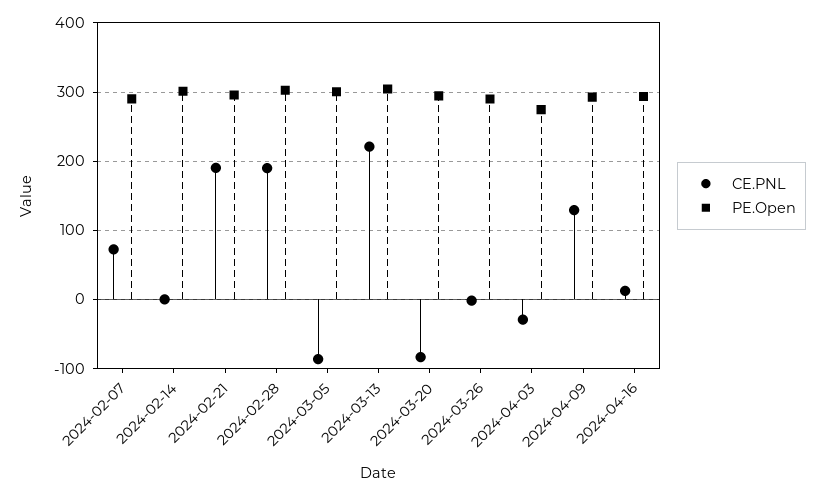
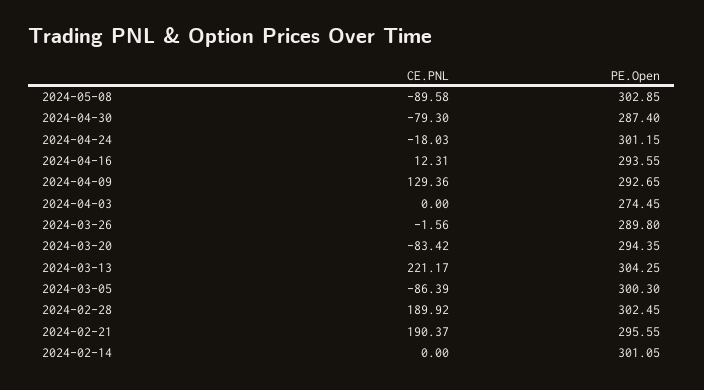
CE.PNL, 2024-02-07: 70 -> none
PE.Open, 2024-02-07: 290 -> none
CE.PNL, 2024-04-03: -30 -> 0
CE.PNL, 2024-05-08: none -> -89.58
PE.Open, 2024-05-08: none -> 302.85
CE.PNL, 2024-04-30: none -> -79.3
PE.Open, 2024-04-30: none -> 287.4
CE.PNL, 2024-04-24: none -> -18.03
PE.Open, 2024-04-24: none -> 301.15

